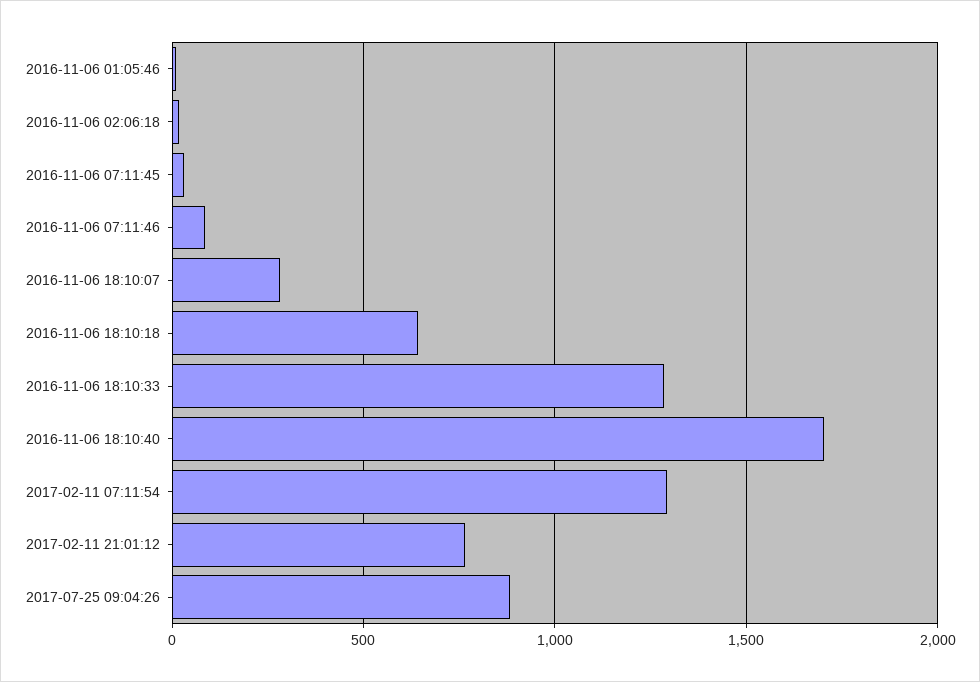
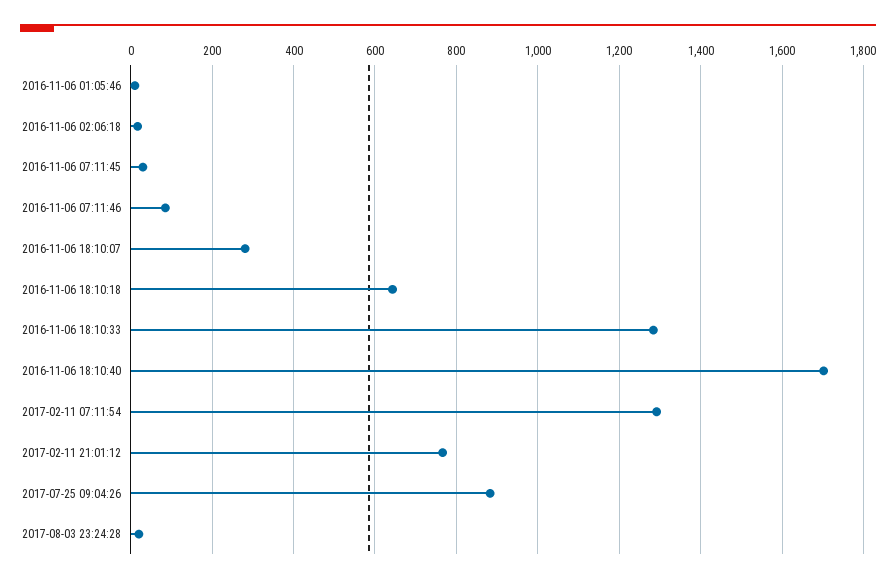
2017-08-03 23:24:28: none -> 20

